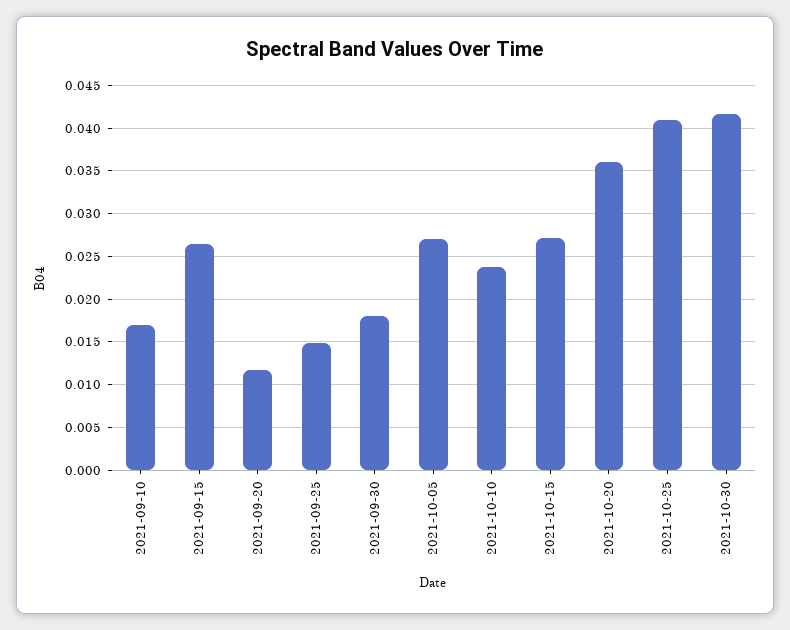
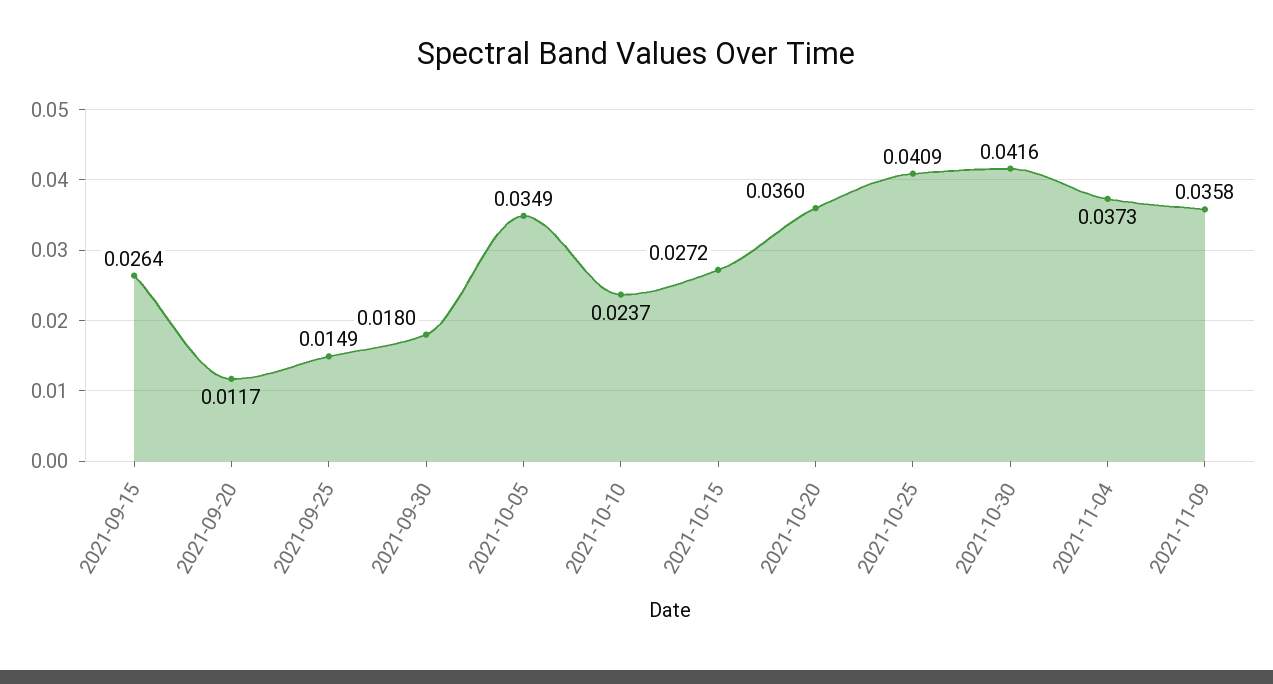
2021-09-10: 0.017 -> none
2021-10-05: 0.027 -> 0.0349
2021-11-04: none -> 0.0373
2021-11-09: none -> 0.0358

